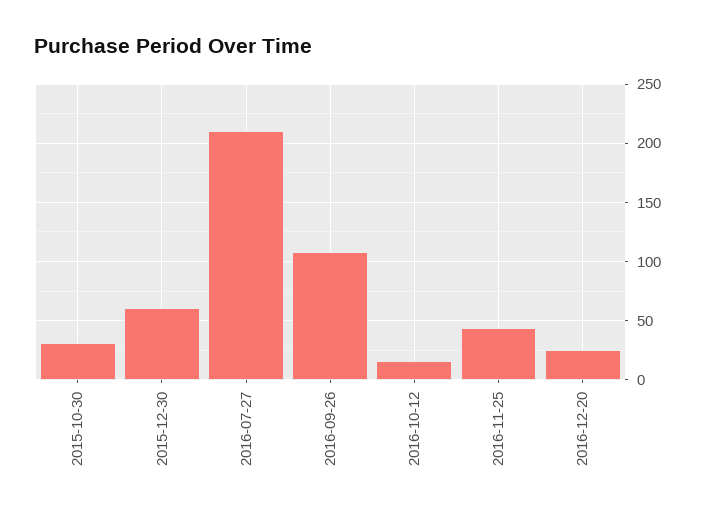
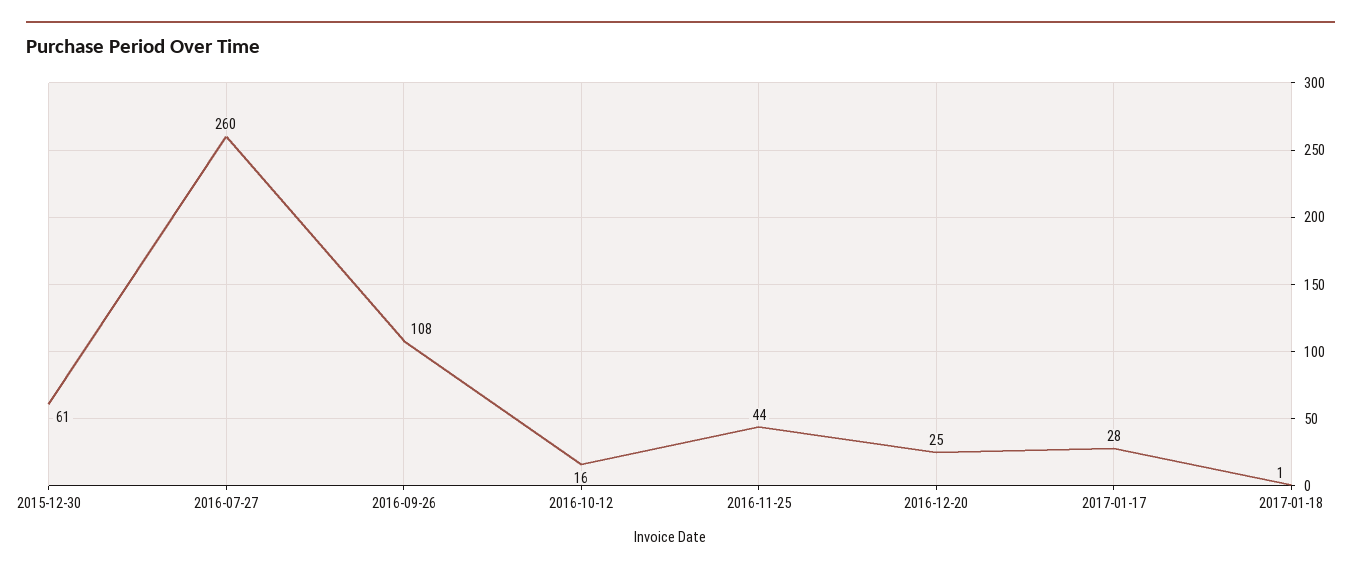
2015-10-30: 30 -> none
2016-07-27: 210 -> 260
2017-01-17: none -> 28
2017-01-18: none -> 1

